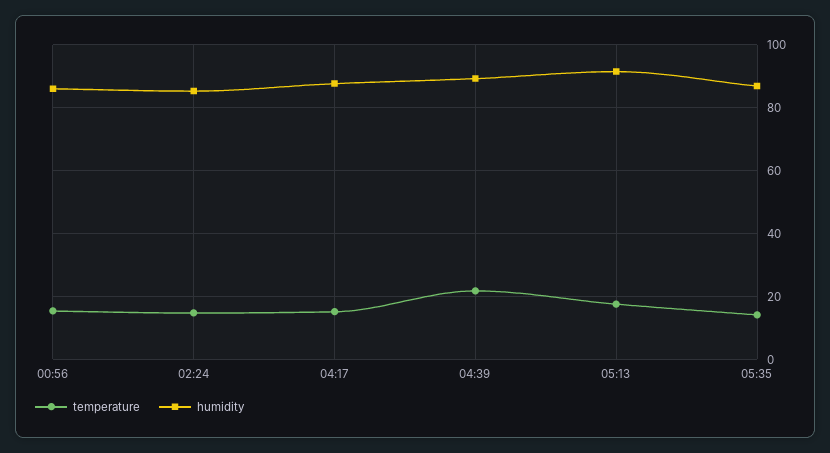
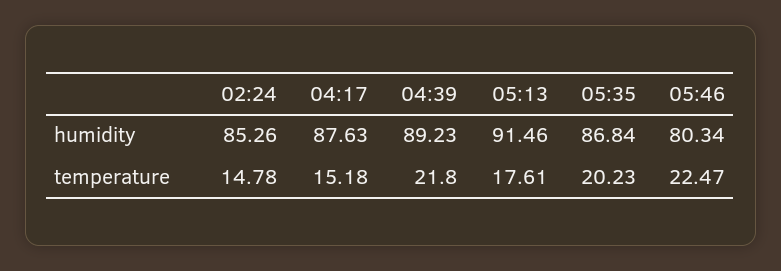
temperature, 00:56: 16 -> none
humidity, 00:56: 86 -> none
temperature, 05:35: 14 -> 20.23
humidity, 05:46: none -> 80.34
temperature, 05:46: none -> 22.47

